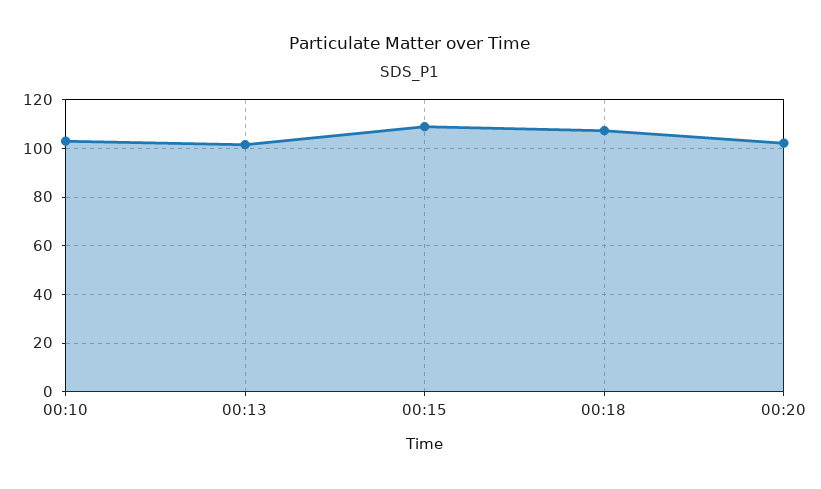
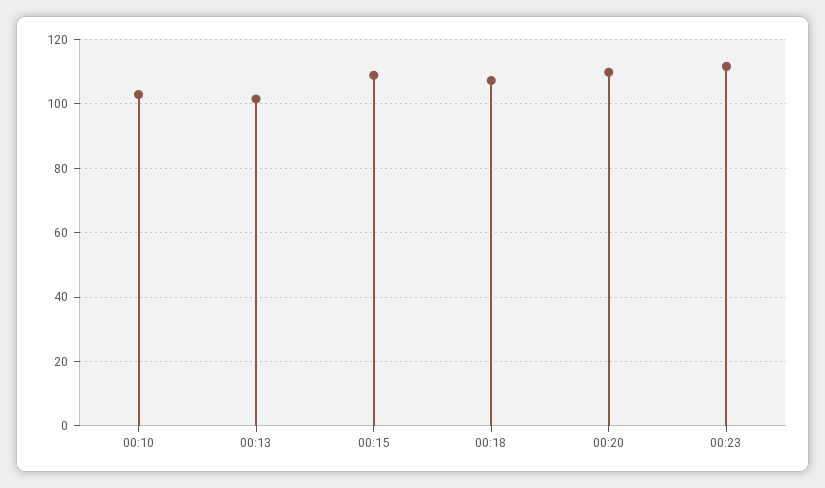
00:20: 102.5 -> 110
00:23: none -> 112

